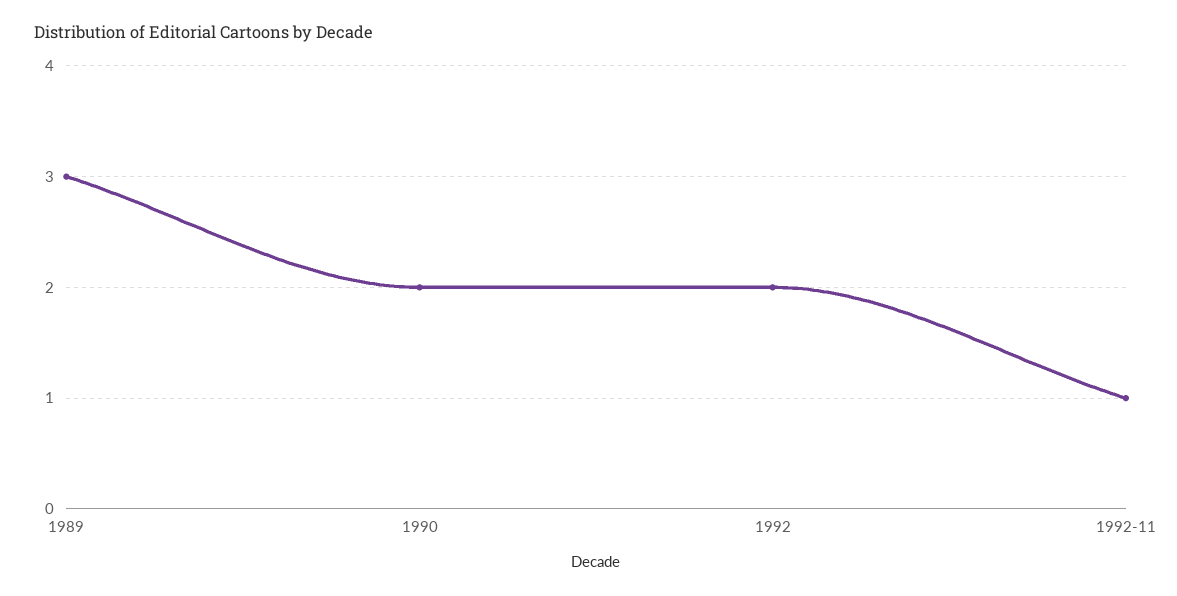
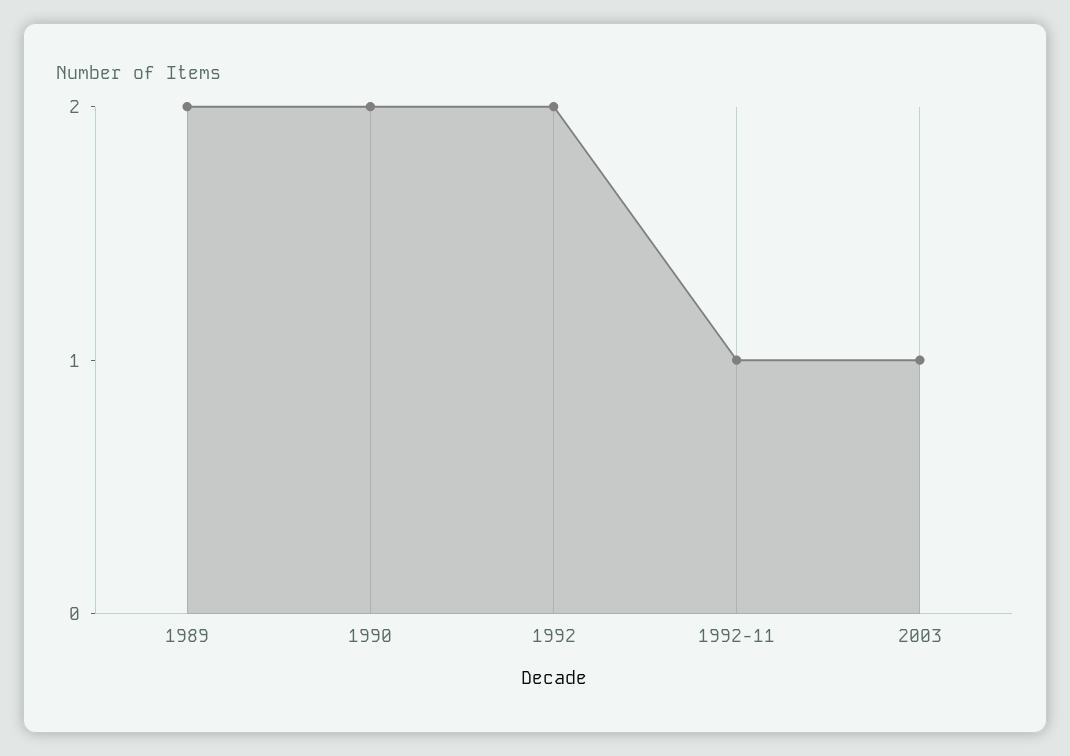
1989: 3 -> 2
2003: none -> 1

